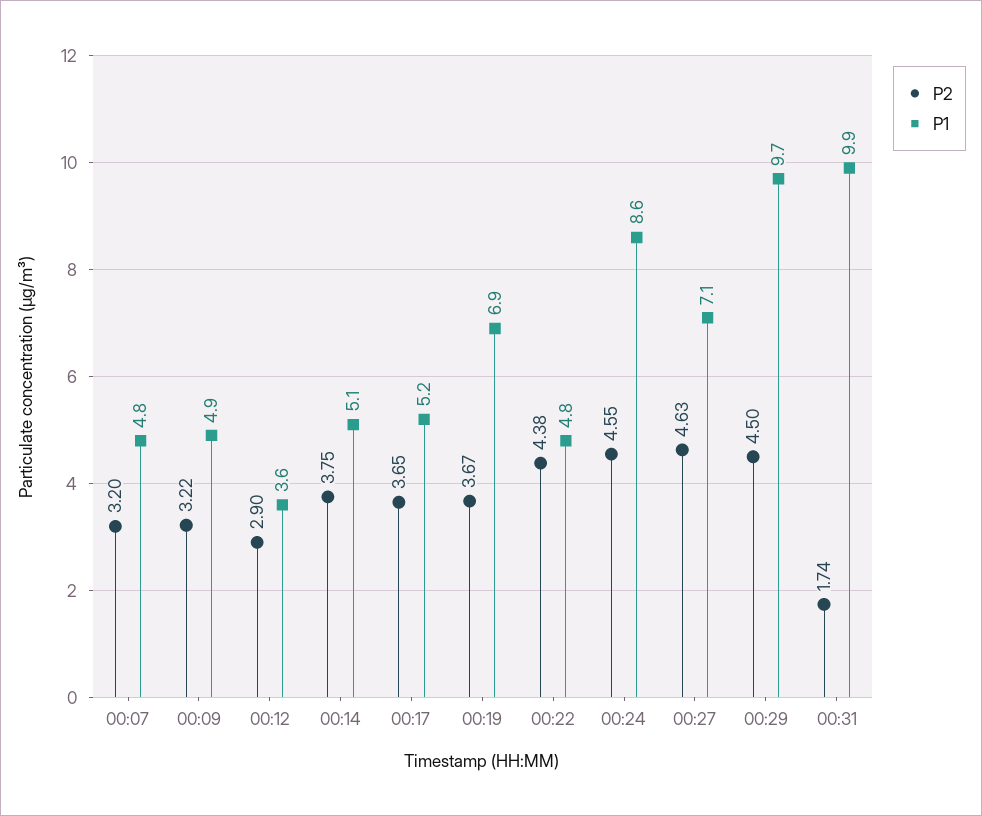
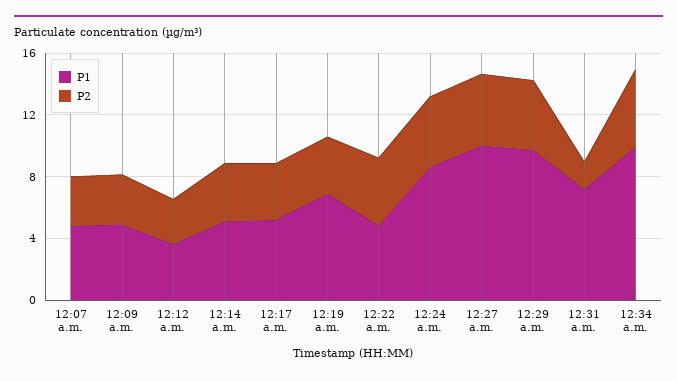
P1, 00:27: 7.1 -> 10
P1, 00:31: 9.9 -> 7
P1, 12:34 a.m.: none -> 10
P2, 12:34 a.m.: none -> 5

